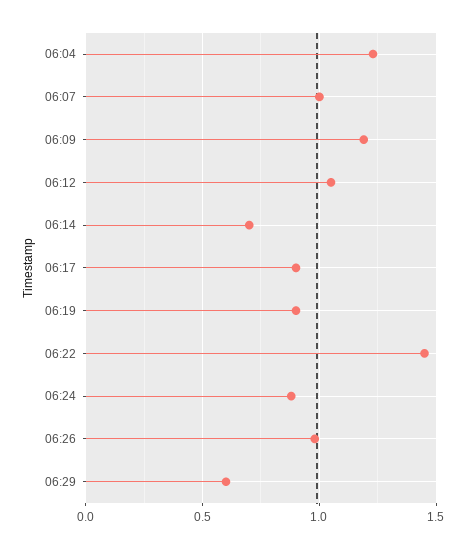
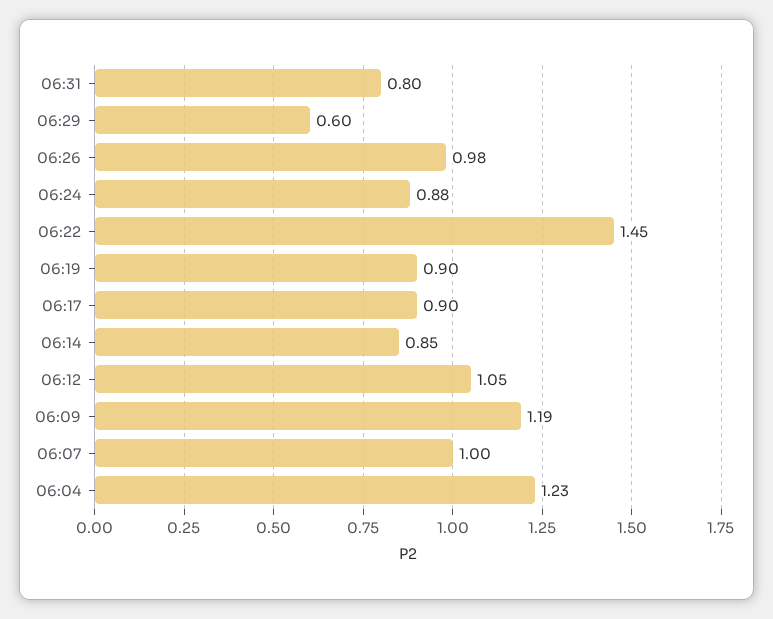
06:14: 0.7 -> 0.85
06:31: none -> 0.8

